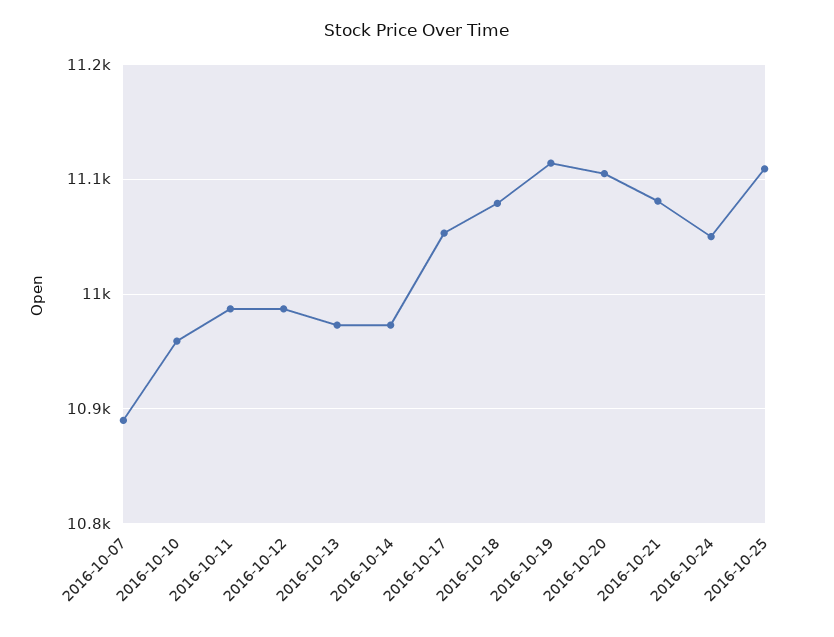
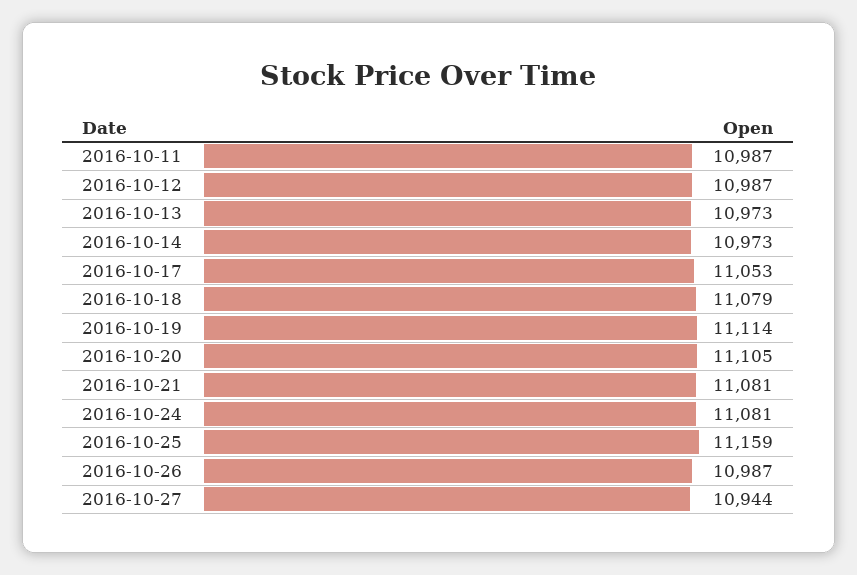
2016-10-07: 10890 -> none
2016-10-10: 10960 -> none
2016-10-24: 11050 -> 11081
2016-10-25: 11110 -> 11159
2016-10-26: none -> 10987
2016-10-27: none -> 10944

